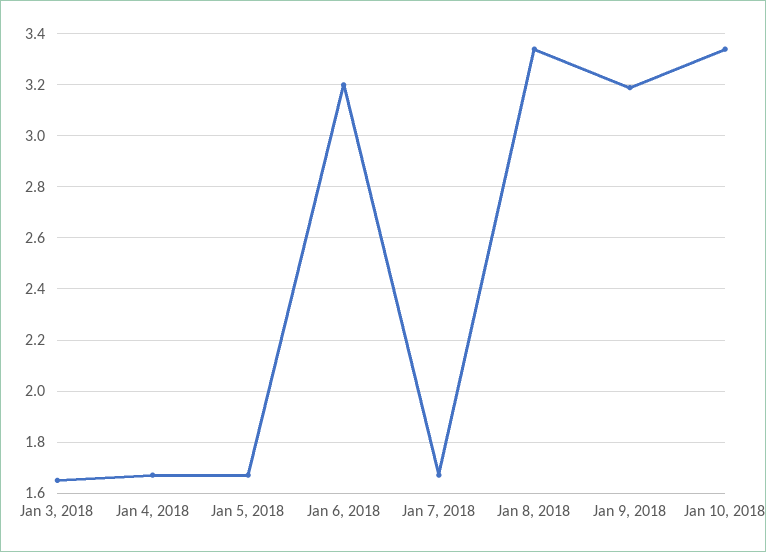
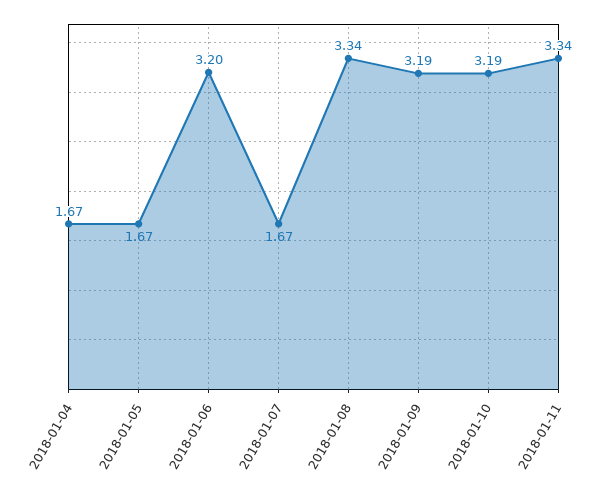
Jan 3, 2018: 1.65 -> none
Jan 10, 2018: 3.35 -> 3.19
2018-01-11: none -> 3.34

